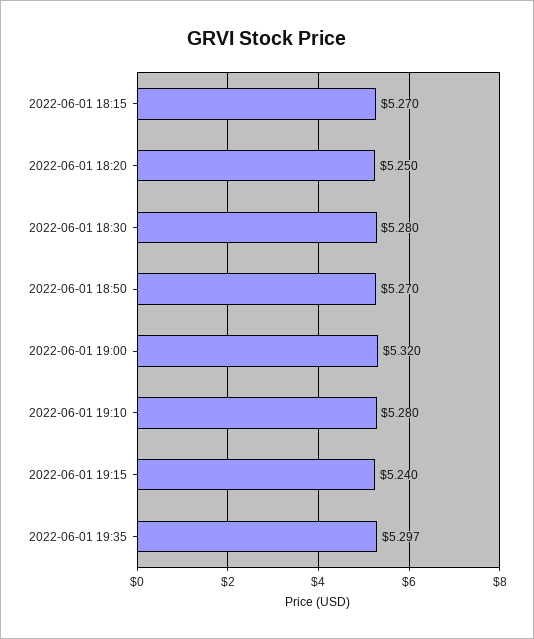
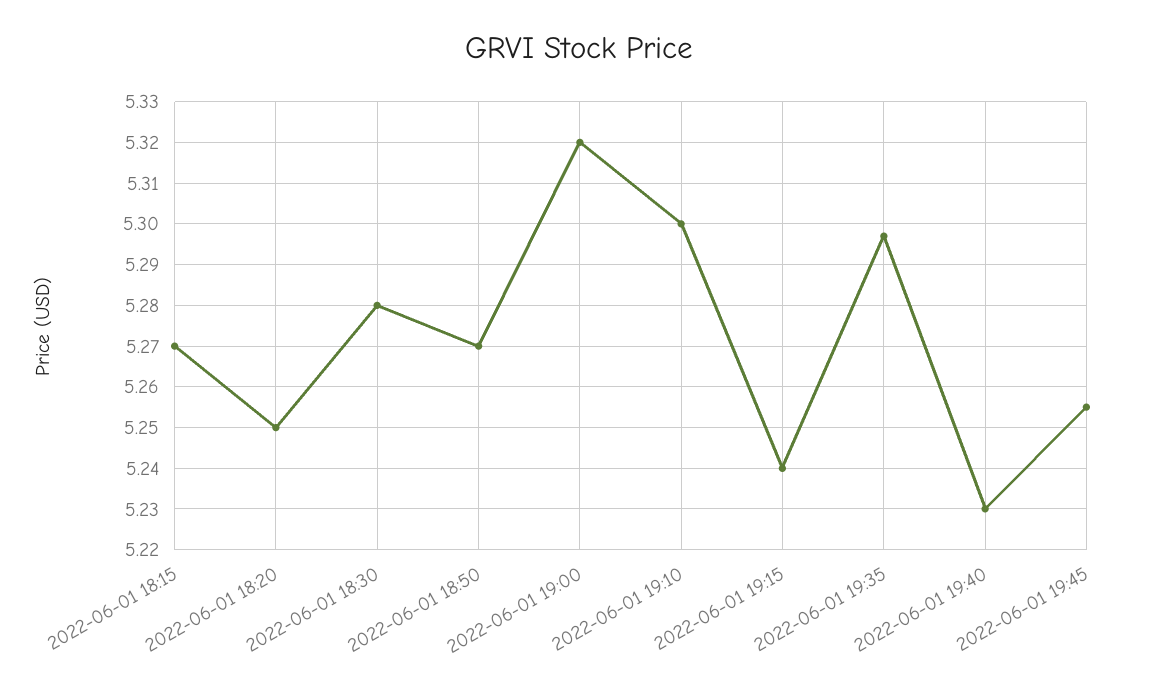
2022-06-01 19:10: 5.28 -> 5.3
2022-06-01 19:40: none -> 5.23
2022-06-01 19:45: none -> 5.255

